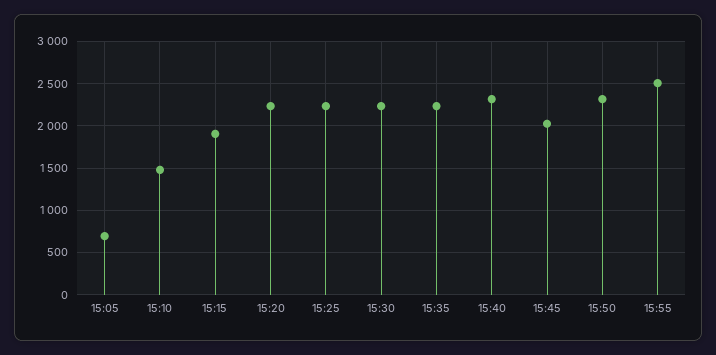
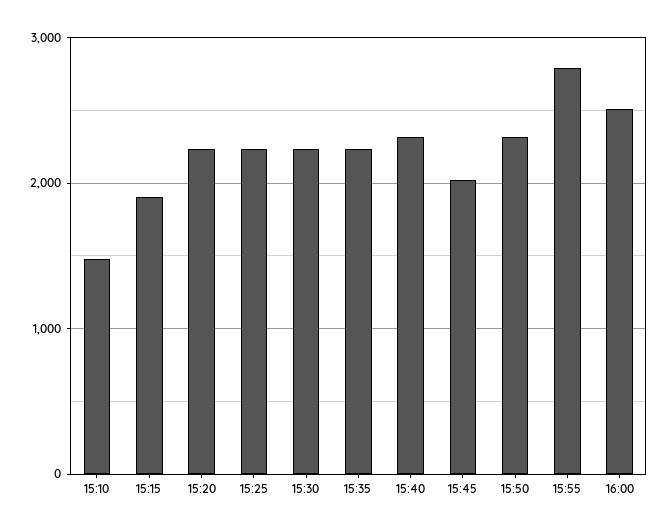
15:05: 700 -> none
15:55: 2500 -> 2800
16:00: none -> 2500

